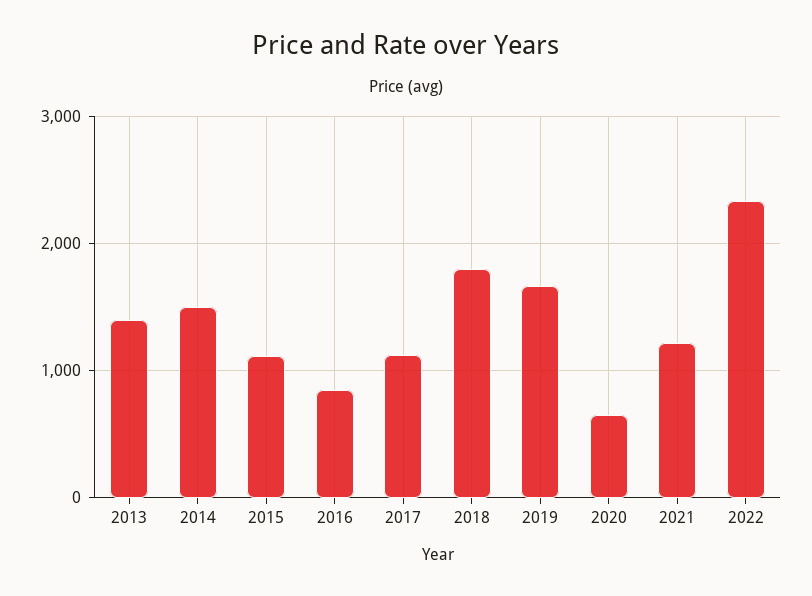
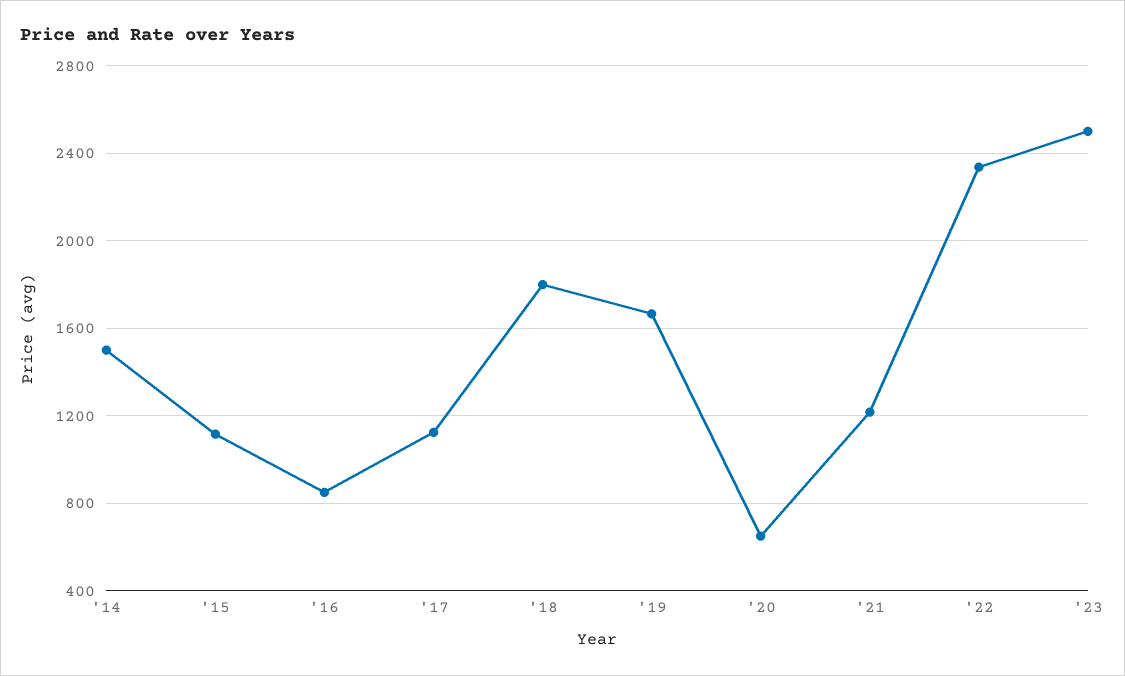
2013: 1400 -> none
'23: none -> 2500

